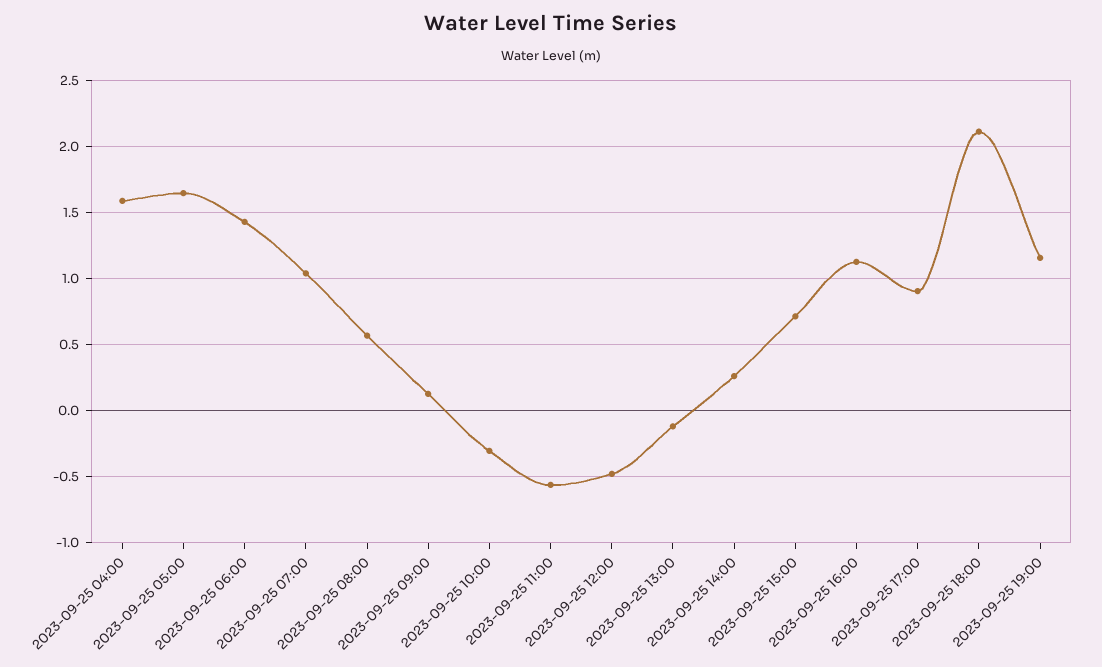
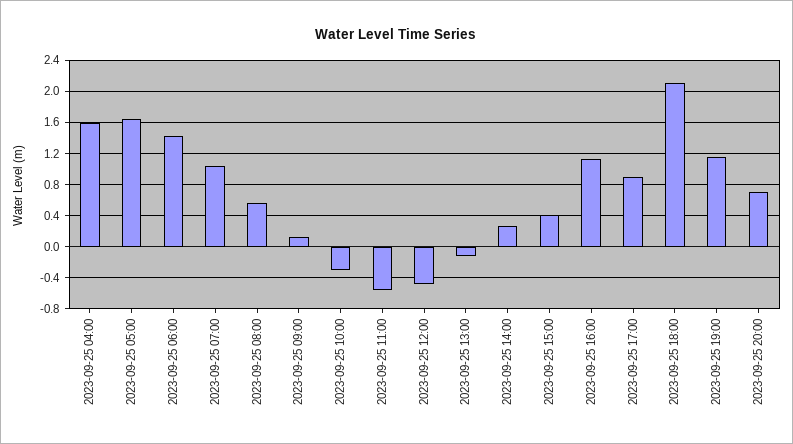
2023-09-25 15:00: 0.7 -> 0.4
2023-09-25 20:00: none -> 0.7

